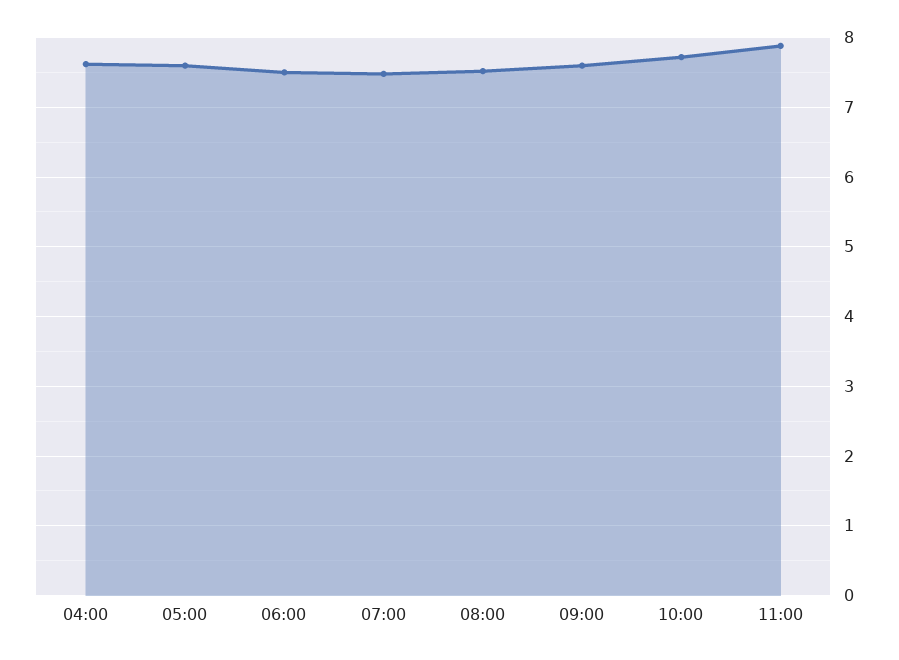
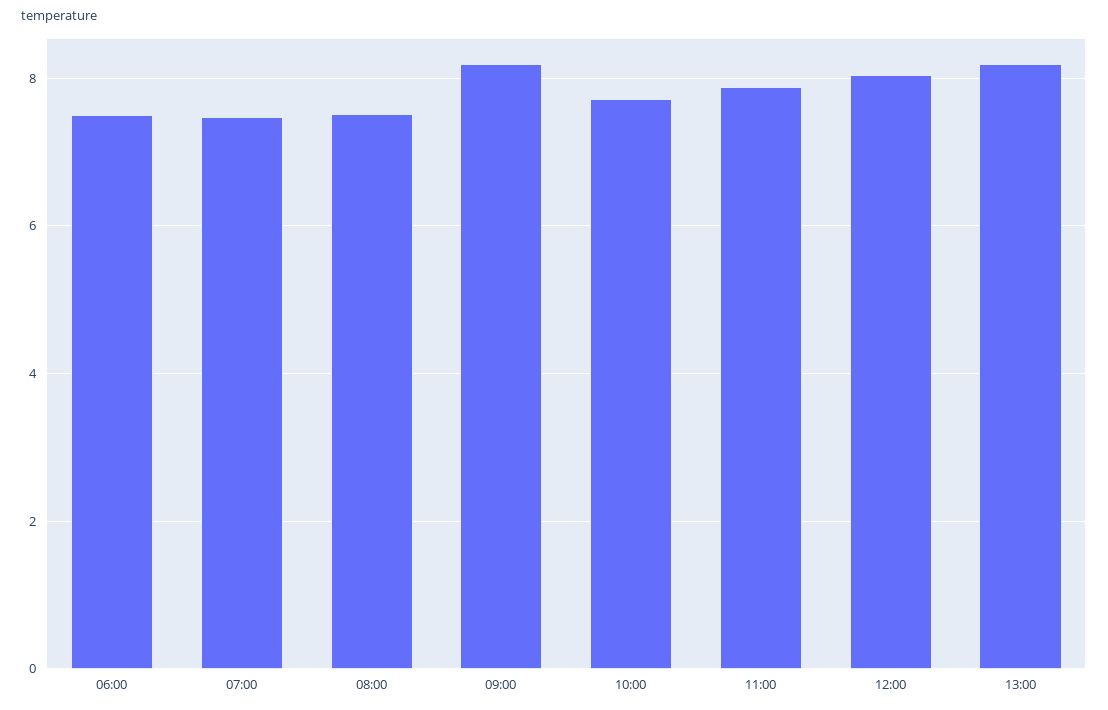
04:00: 7.6 -> none
05:00: 7.6 -> none
09:00: 7.6 -> 8.2
12:00: none -> 8
13:00: none -> 8.2

